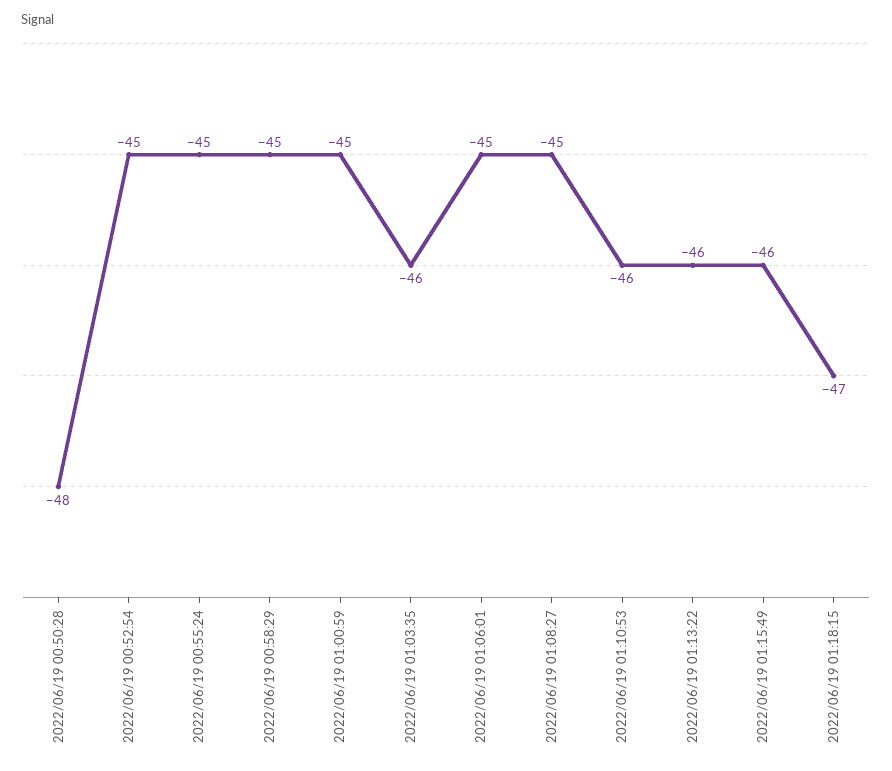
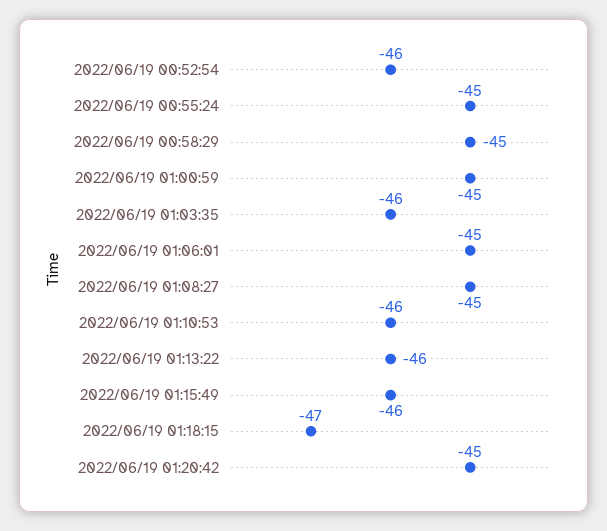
2022/06/19 00:50:28: -48 -> none
2022/06/19 00:52:54: -45 -> -46
2022/06/19 01:20:42: none -> -45

